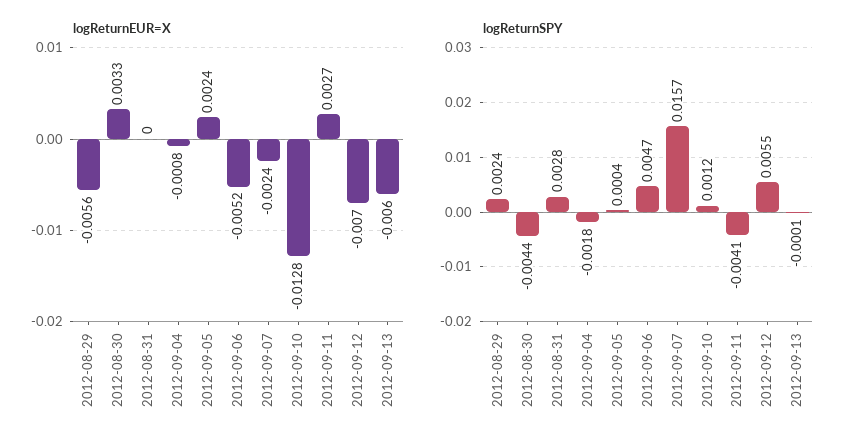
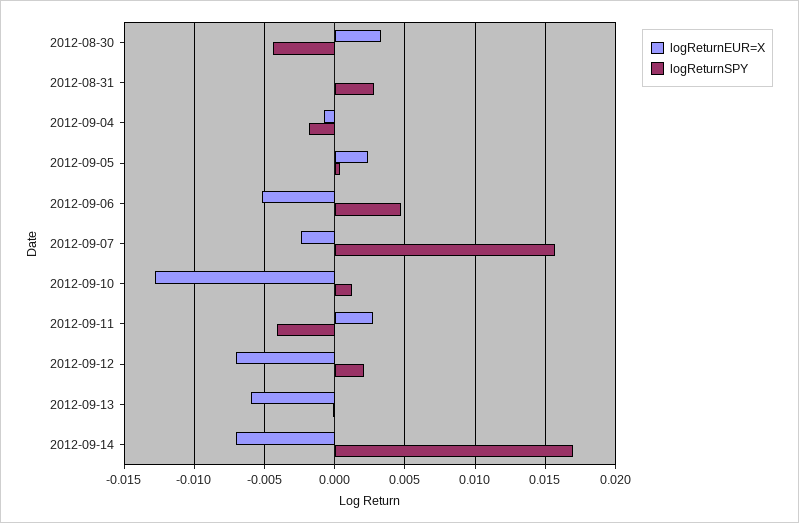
logReturnEUR=X, 2012-08-29: -0.0056 -> none
logReturnSPY, 2012-08-29: 0.0024 -> none
logReturnSPY, 2012-09-12: 0.0055 -> 0.002
logReturnEUR=X, 2012-09-14: none -> -0.007
logReturnSPY, 2012-09-14: none -> 0.017

